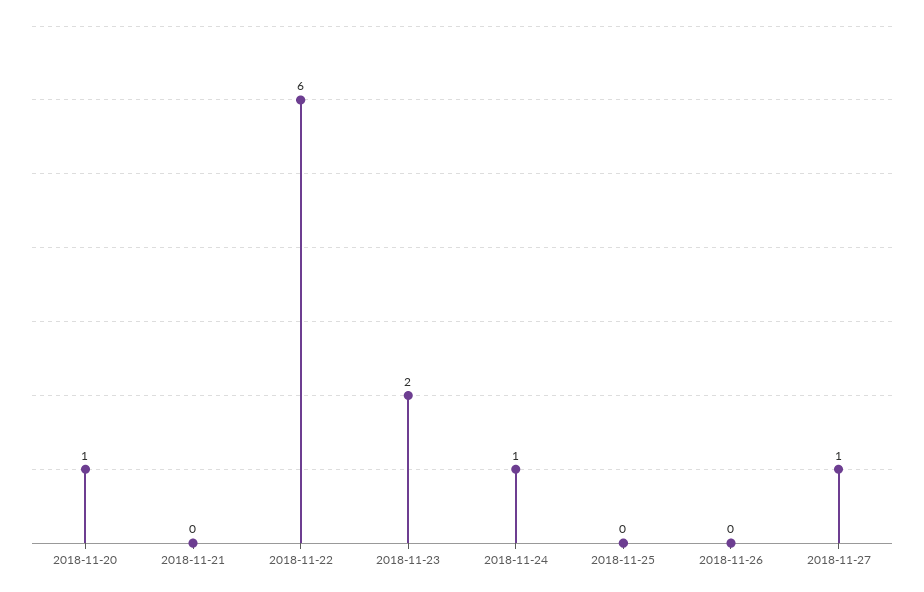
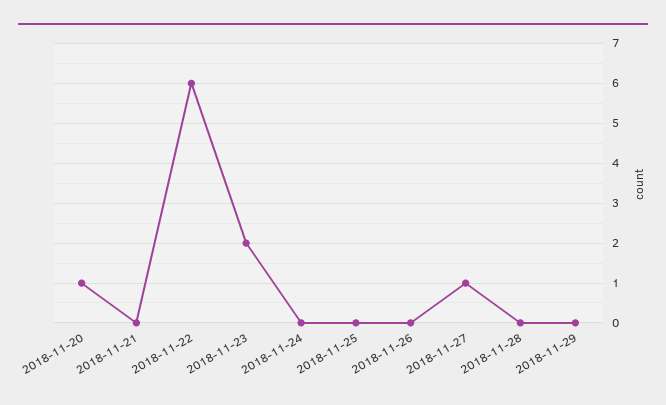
2018-11-24: 1 -> 0
2018-11-28: none -> 0
2018-11-29: none -> 0

